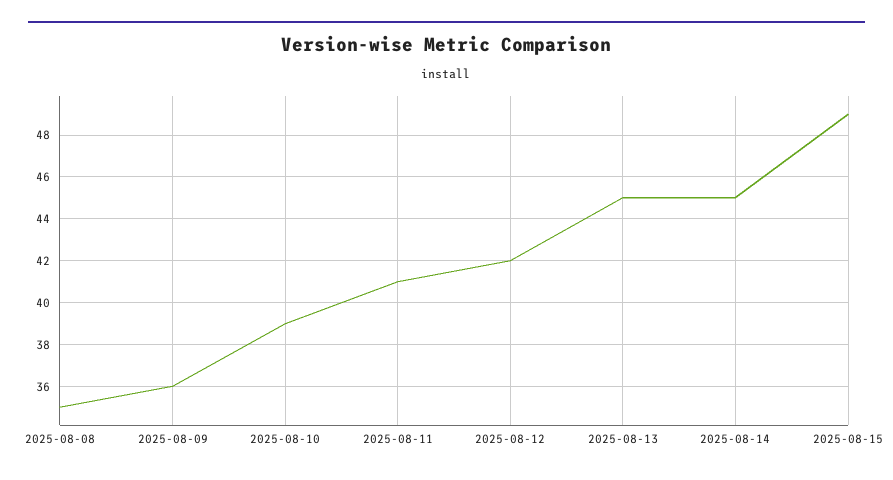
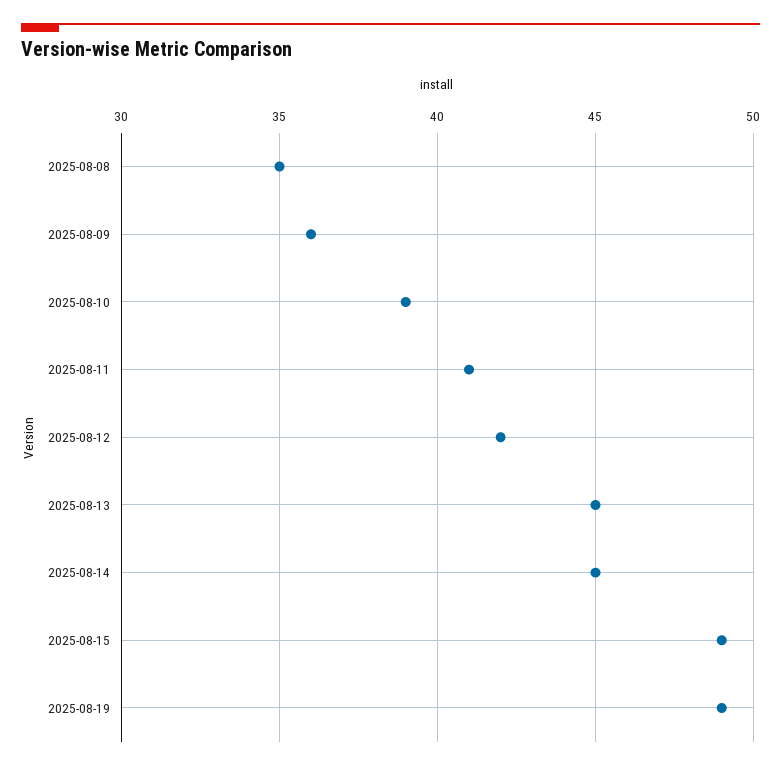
2025-08-19: none -> 49

